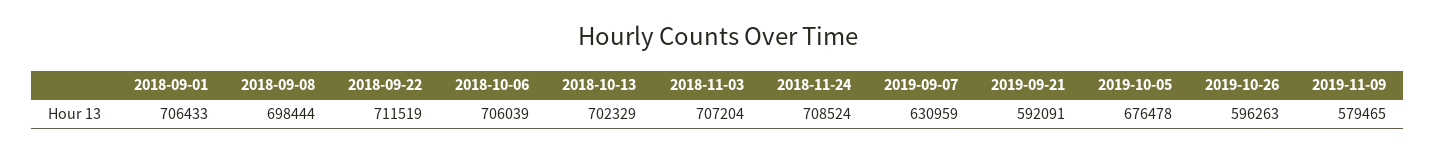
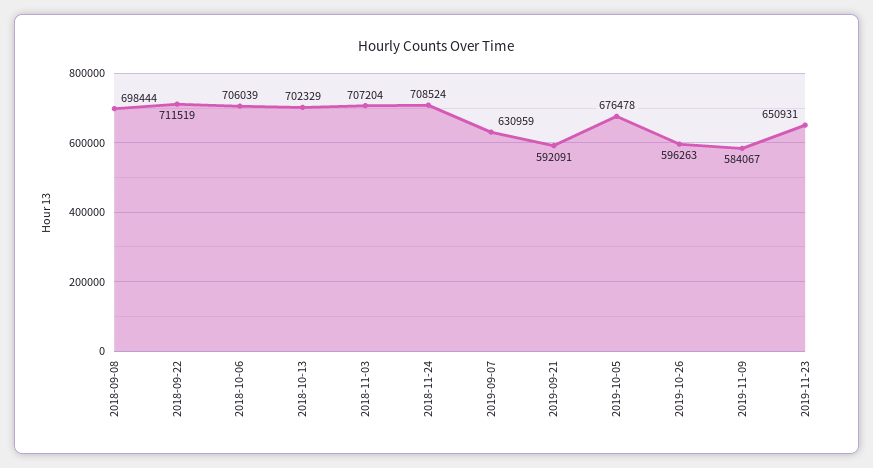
2018-09-01: 706433 -> none
2019-11-09: 579465 -> 584067
2019-11-23: none -> 650931

